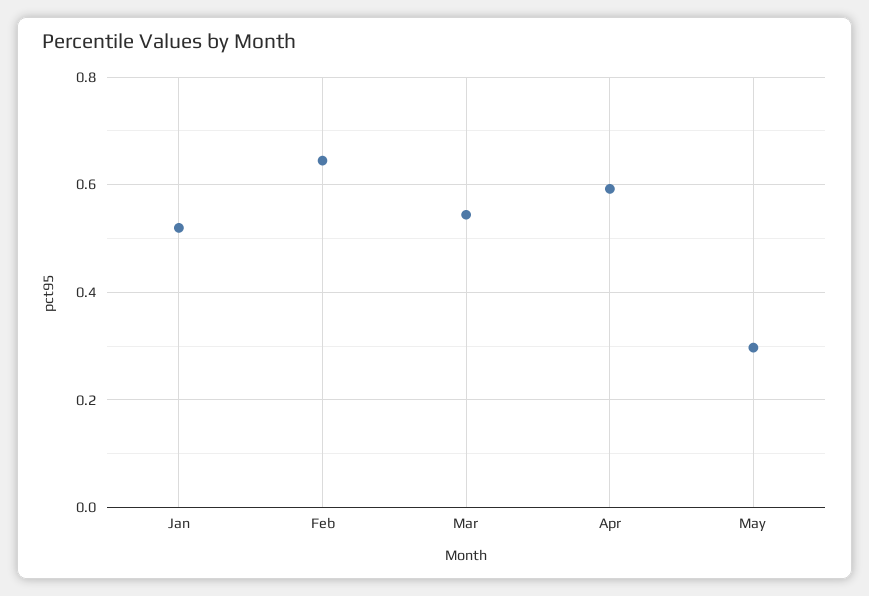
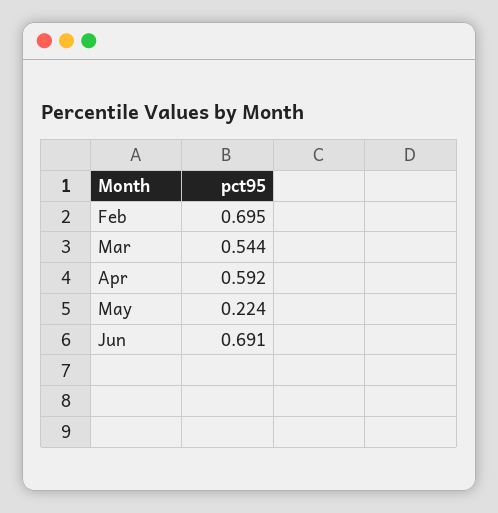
Jan: 0.52 -> none
Feb: 0.64 -> 0.695
May: 0.3 -> 0.224
Jun: none -> 0.691

